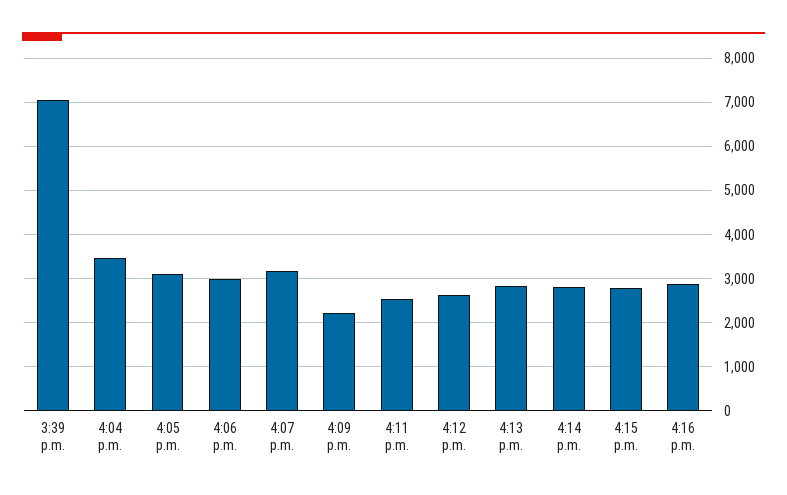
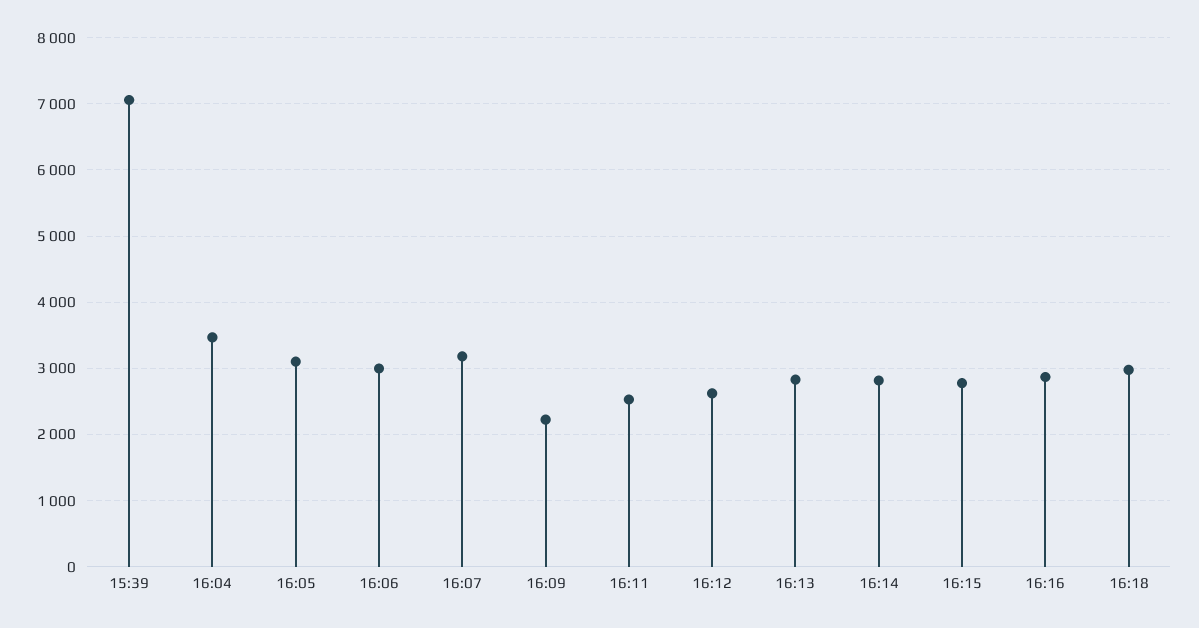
16:18: none -> 3000

